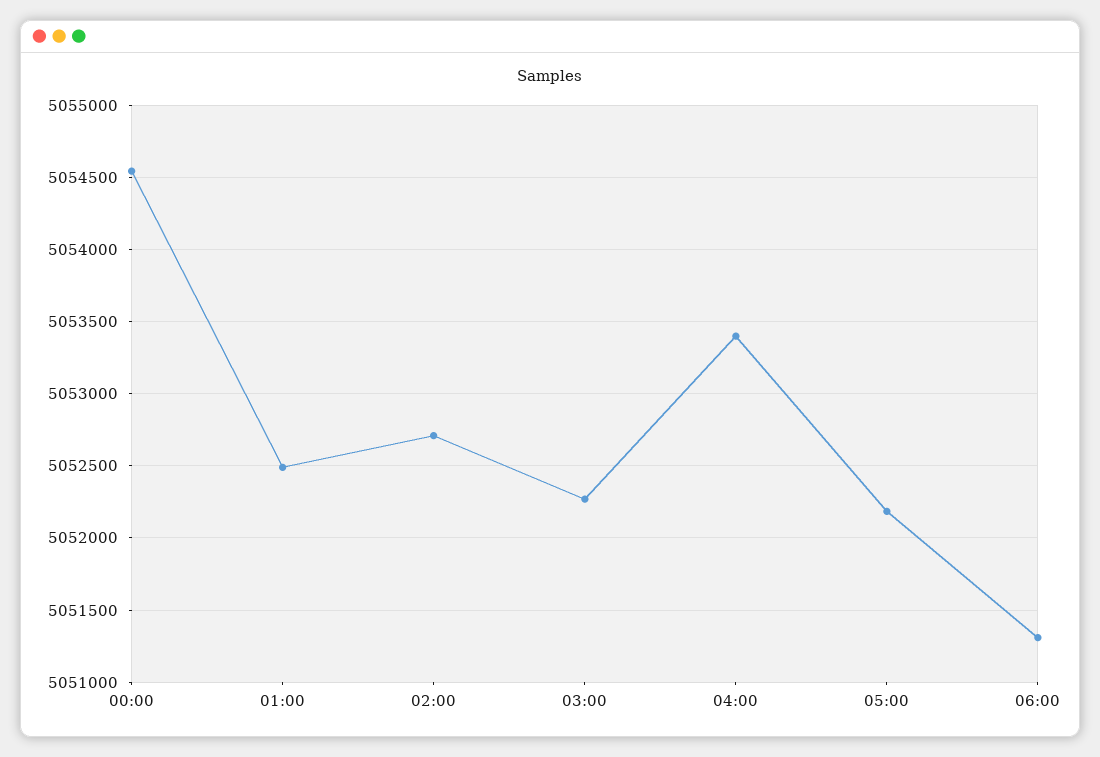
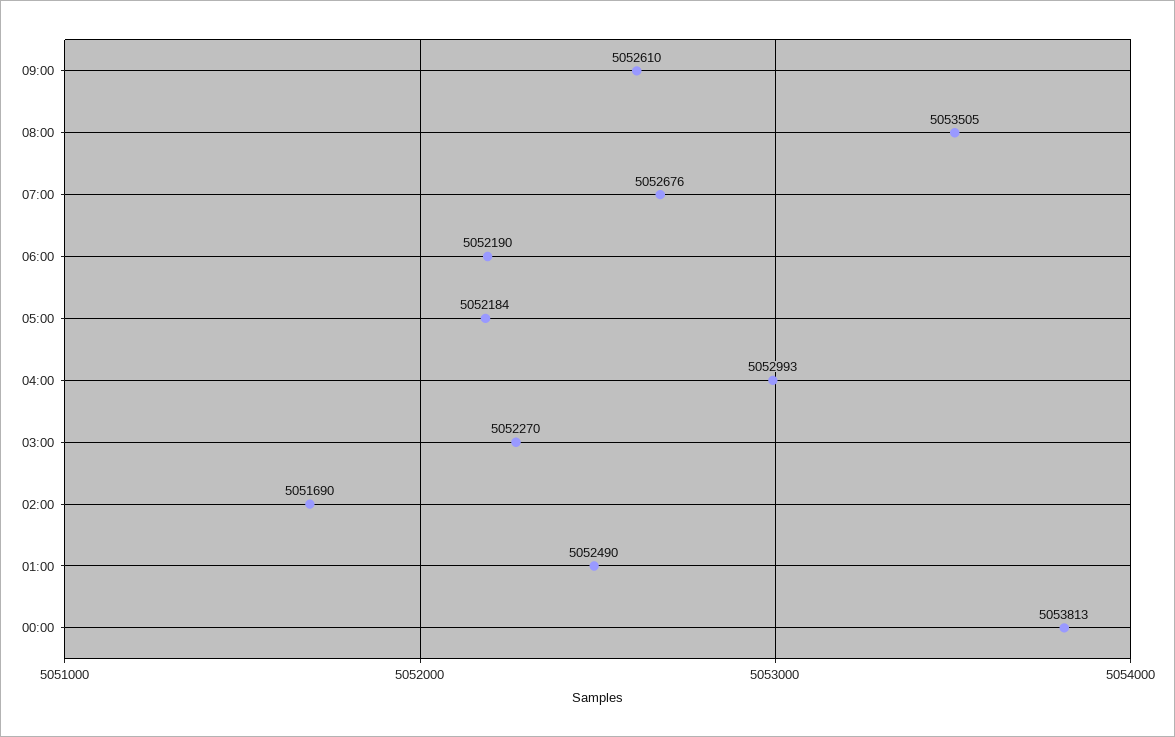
00:00: 5054550 -> 5053813
02:00: 5052700 -> 5051690
04:00: 5053400 -> 5052993
06:00: 5051300 -> 5052190
09:00: none -> 5052610
08:00: none -> 5053505
07:00: none -> 5052676

